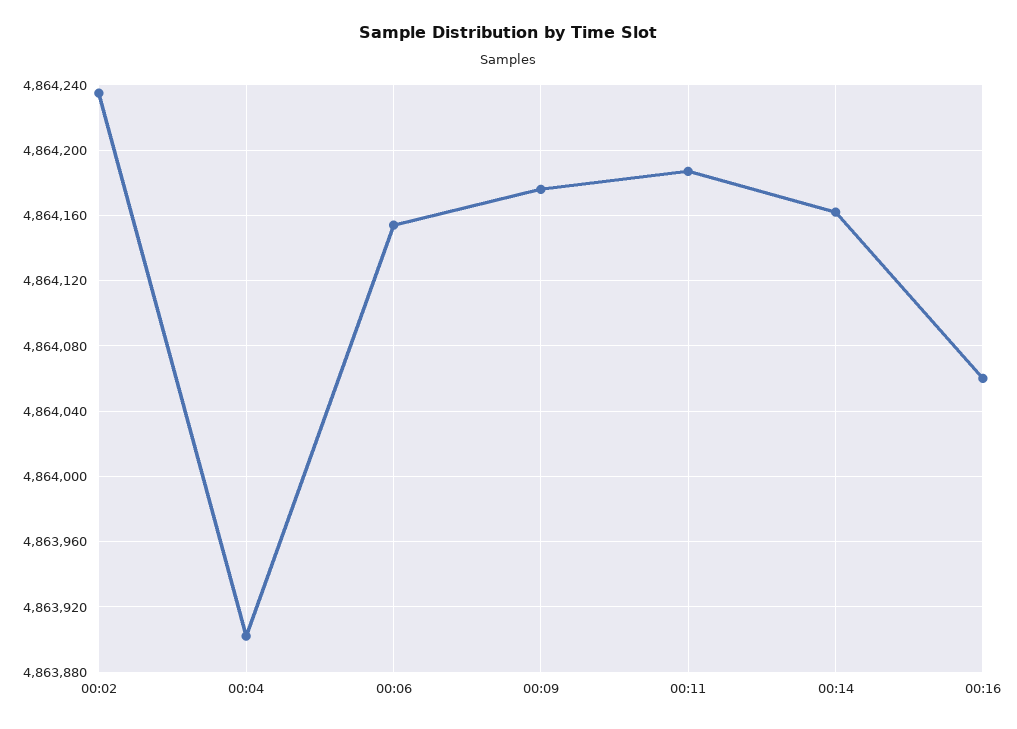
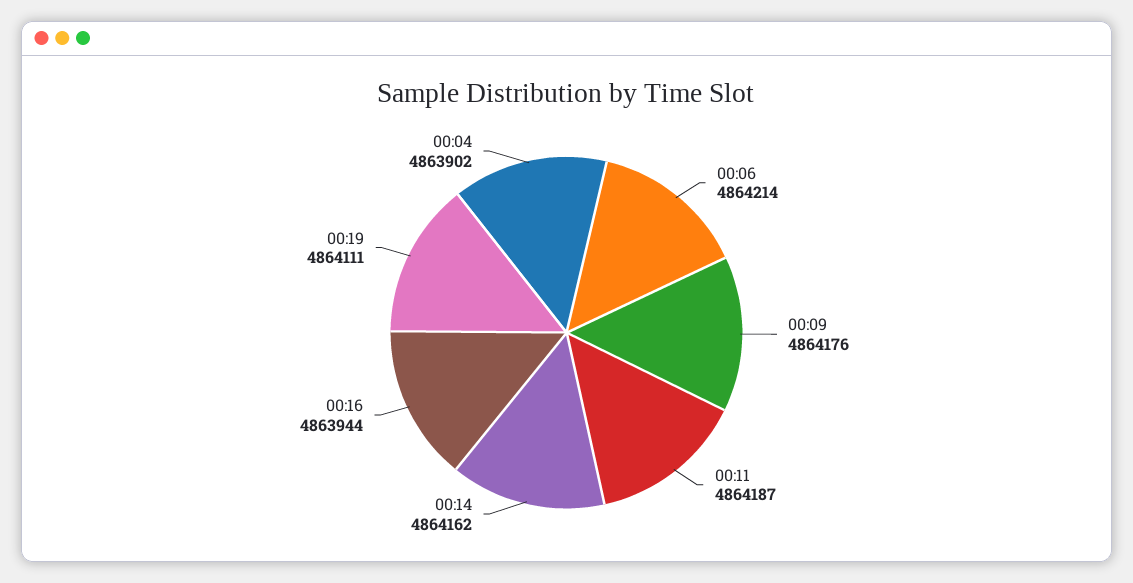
00:02: 4864235 -> none
00:06: 4864155 -> 4864214
00:16: 4864060 -> 4863944
00:19: none -> 4864111

